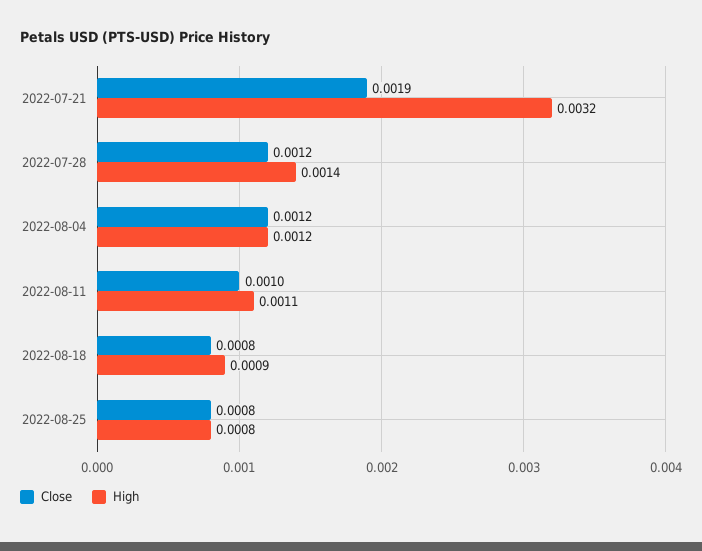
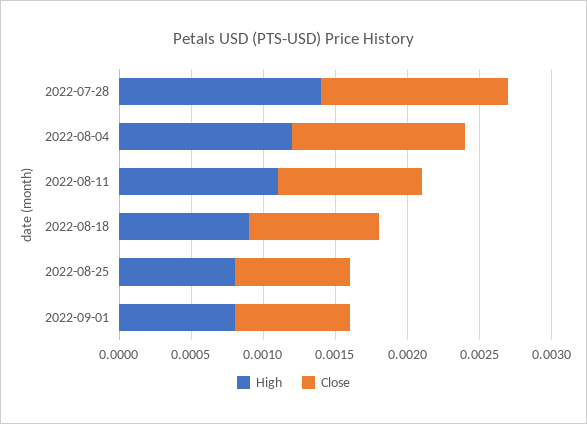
Close, 2022-07-21: 0.0019 -> none
High, 2022-07-21: 0.0032 -> none
Close, 2022-07-28: 0.0012 -> 0.0013
Close, 2022-08-18: 0.0008 -> 0.0009
High, 2022-09-01: none -> 0.0008
Close, 2022-09-01: none -> 0.0008

